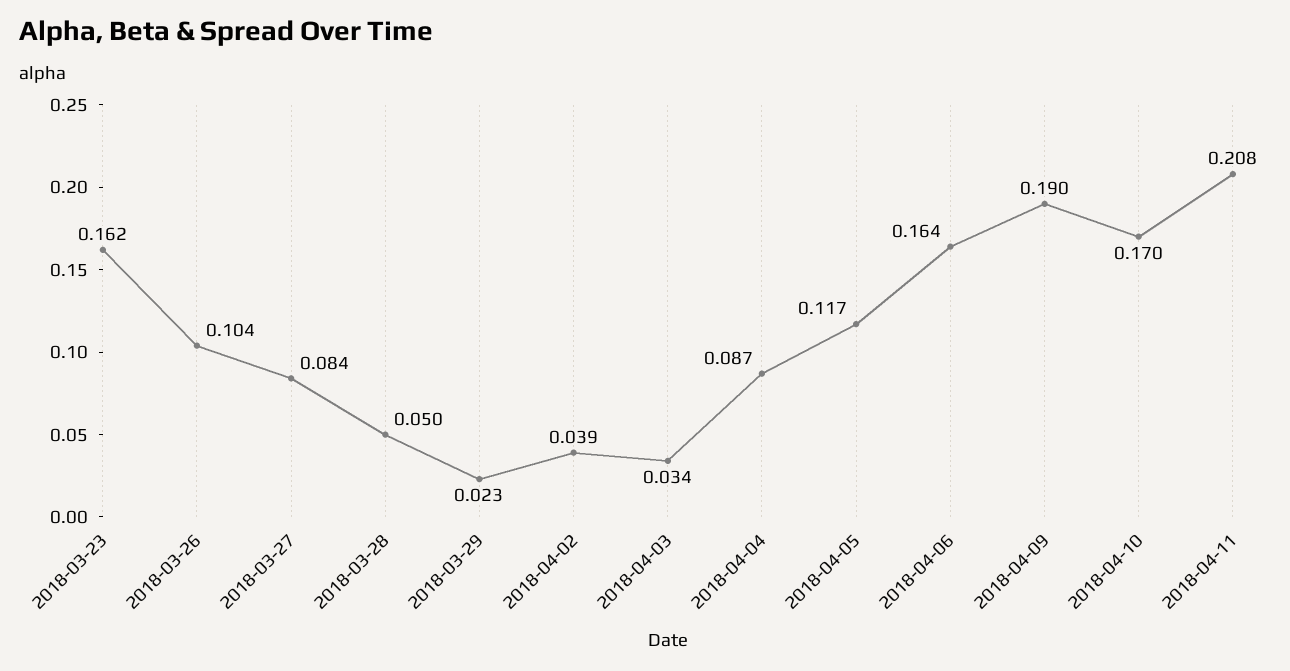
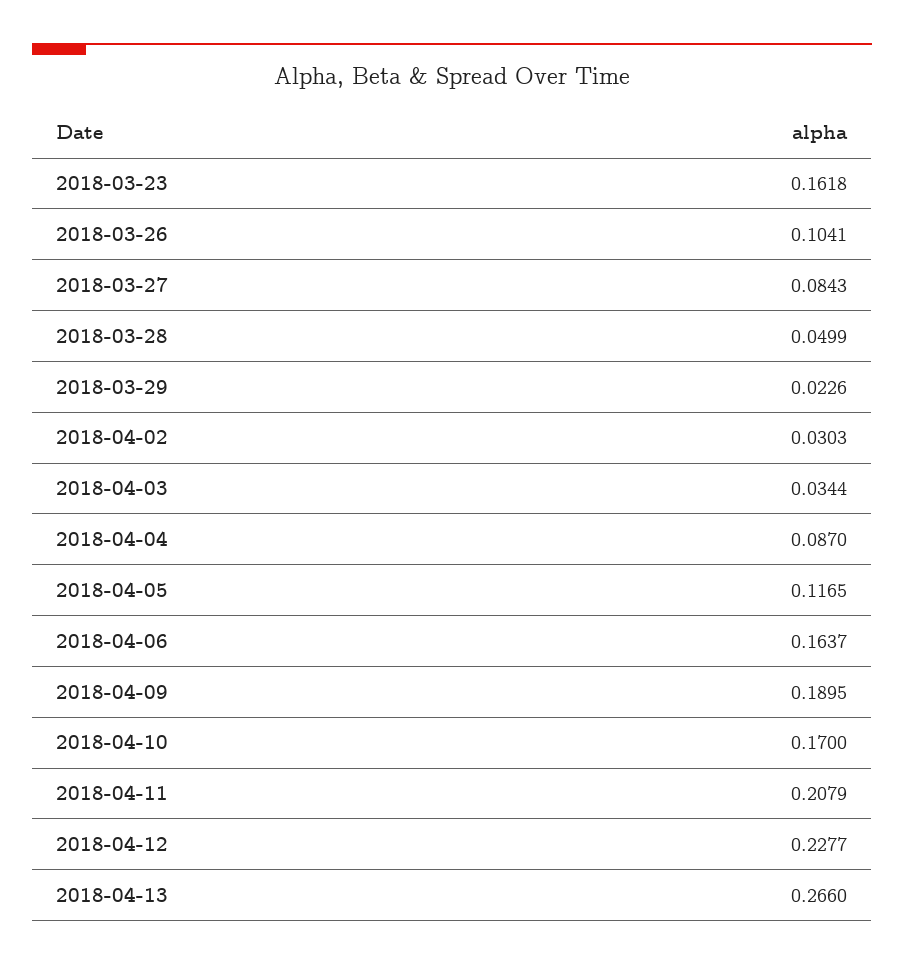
2018-04-02: 0.039 -> 0.0303
2018-04-12: none -> 0.2277
2018-04-13: none -> 0.266

